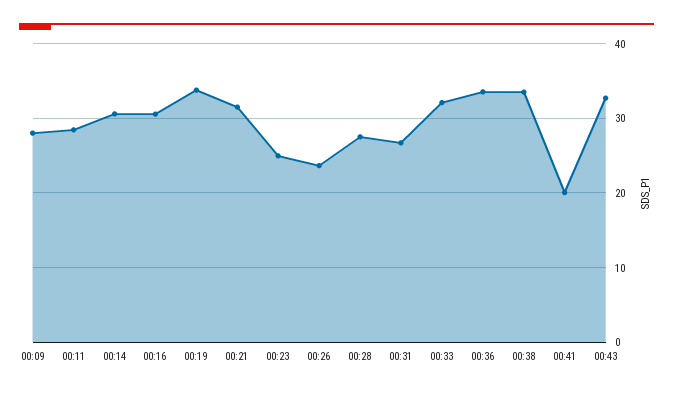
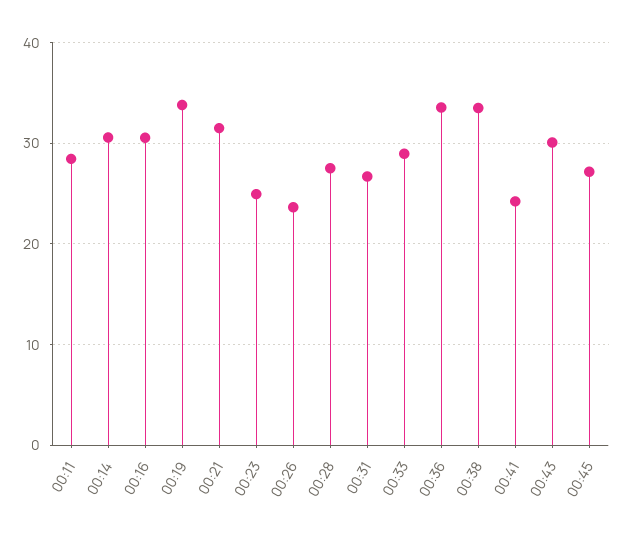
00:09: 28 -> none
00:33: 32 -> 29
00:41: 20 -> 24
00:43: 33 -> 30
00:45: none -> 27

